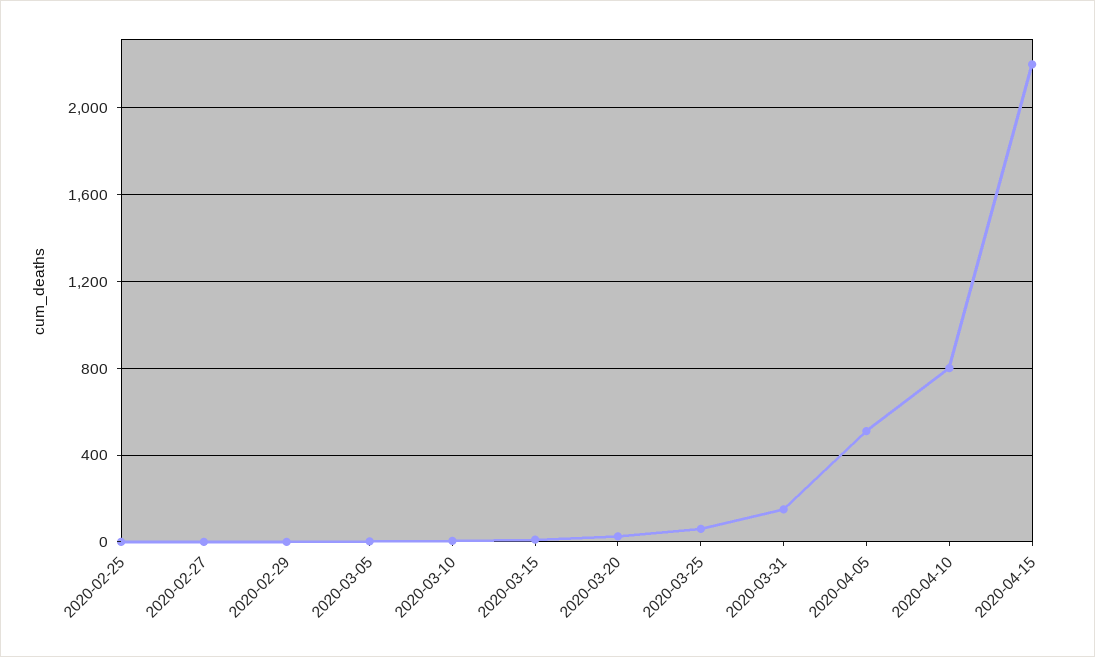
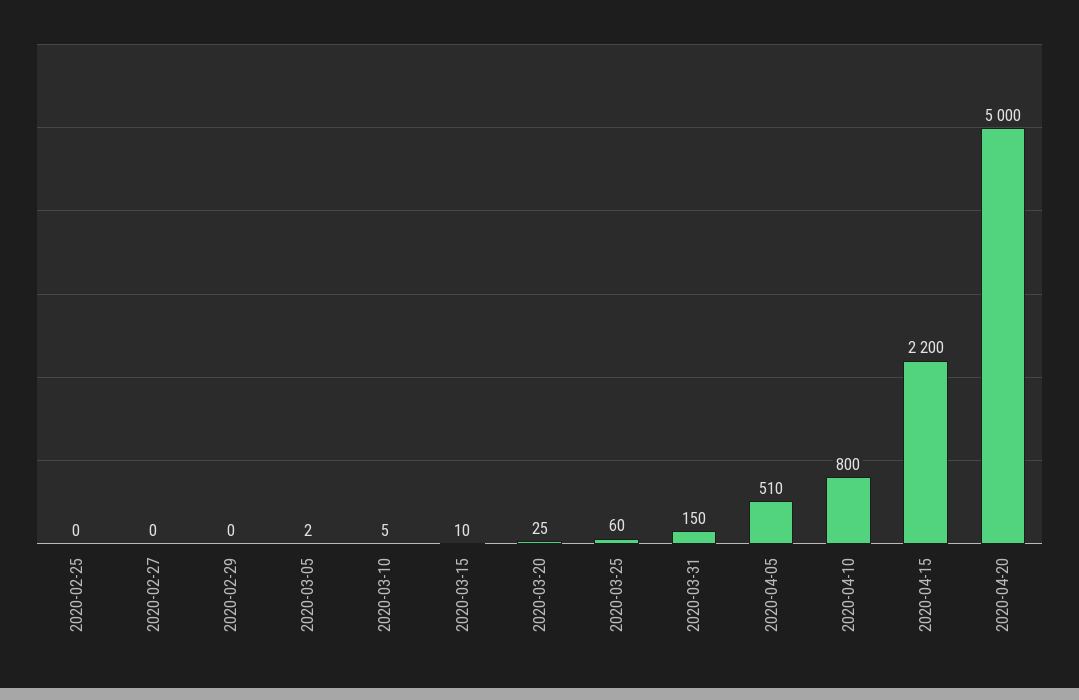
2020-04-20: none -> 5000

